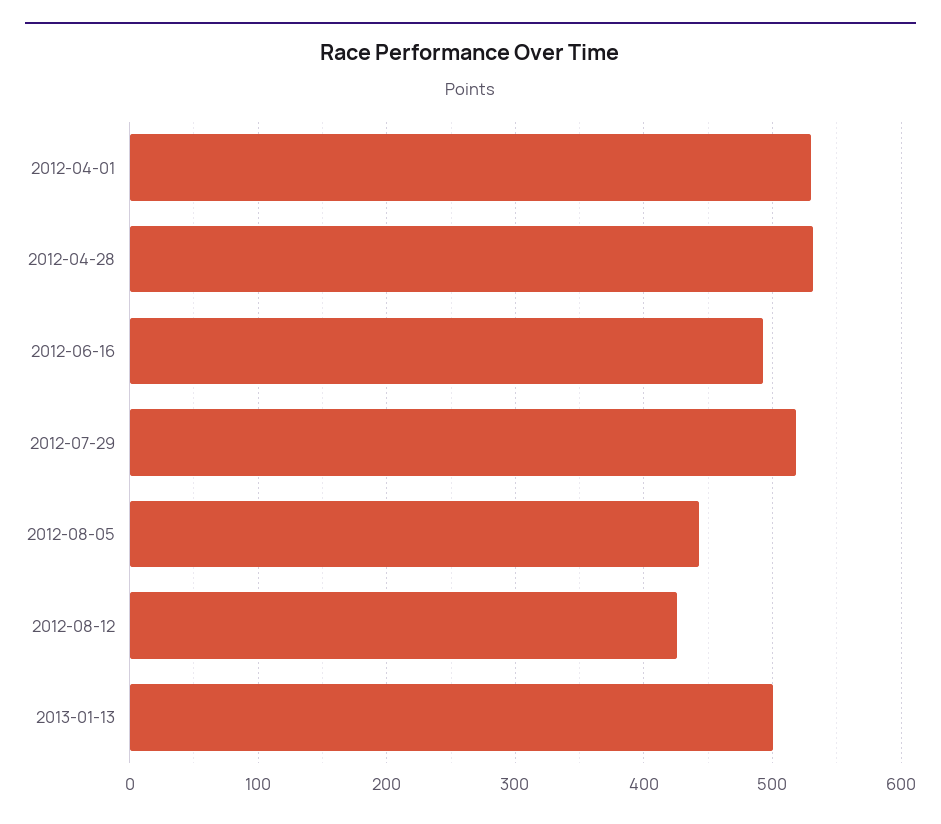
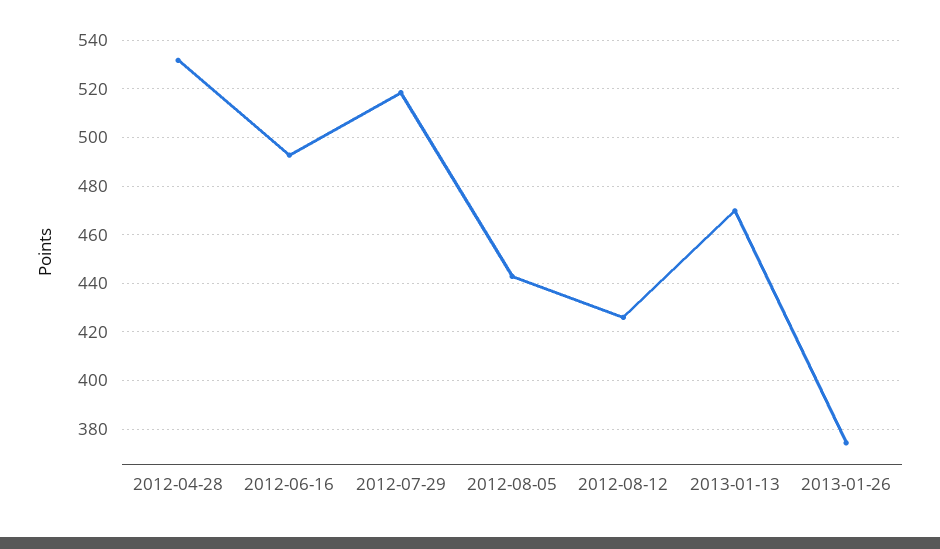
2012-04-01: 530 -> none
2013-01-13: 500 -> 470
2013-01-26: none -> 375

